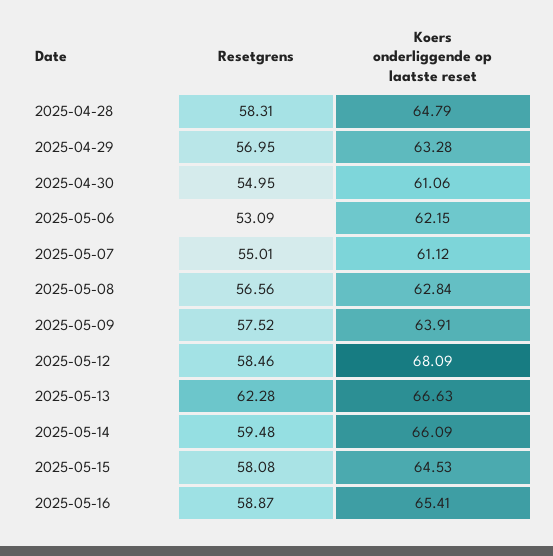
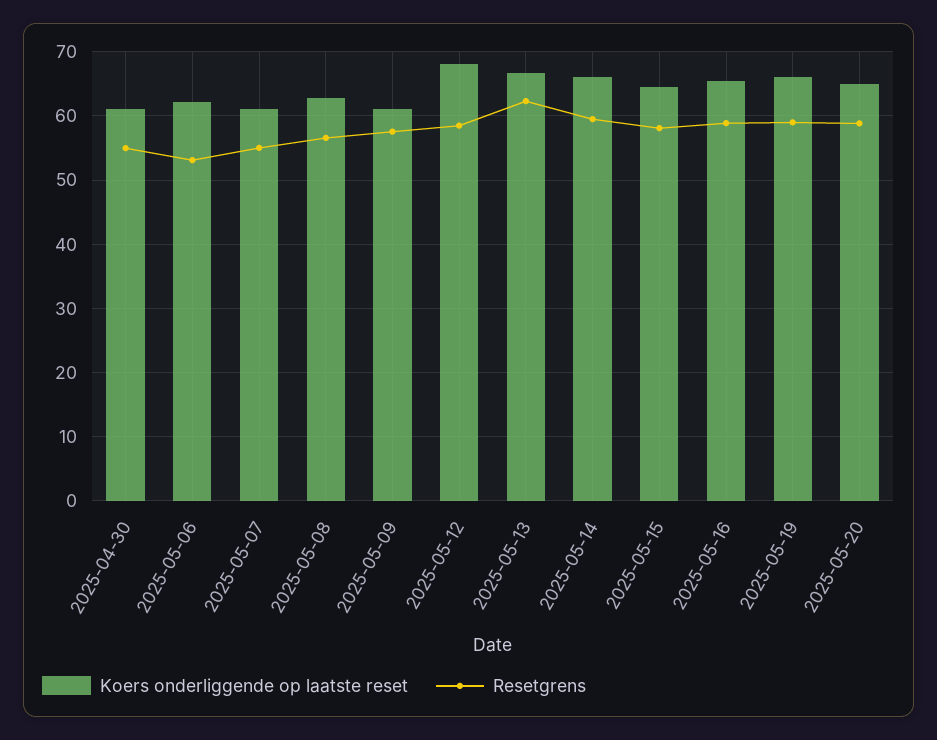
Resetgrens, 2025-04-28: 58.31 -> none
Koers onderliggende op laatste reset, 2025-04-28: 64.79 -> none
Resetgrens, 2025-04-29: 56.95 -> none
Koers onderliggende op laatste reset, 2025-04-29: 63.28 -> none
Koers onderliggende op laatste reset, 2025-05-09: 63.91 -> 61
Koers onderliggende op laatste reset, 2025-05-19: none -> 66
Resetgrens, 2025-05-19: none -> 59
Koers onderliggende op laatste reset, 2025-05-20: none -> 65
Resetgrens, 2025-05-20: none -> 59

